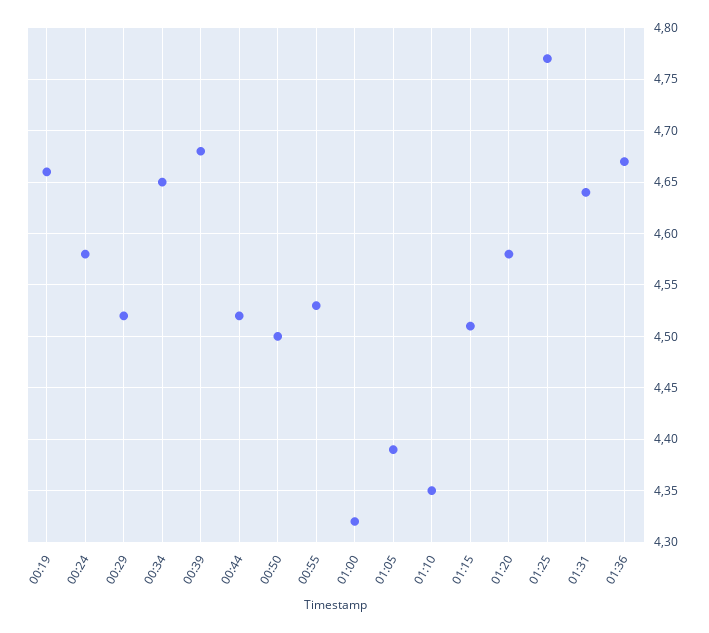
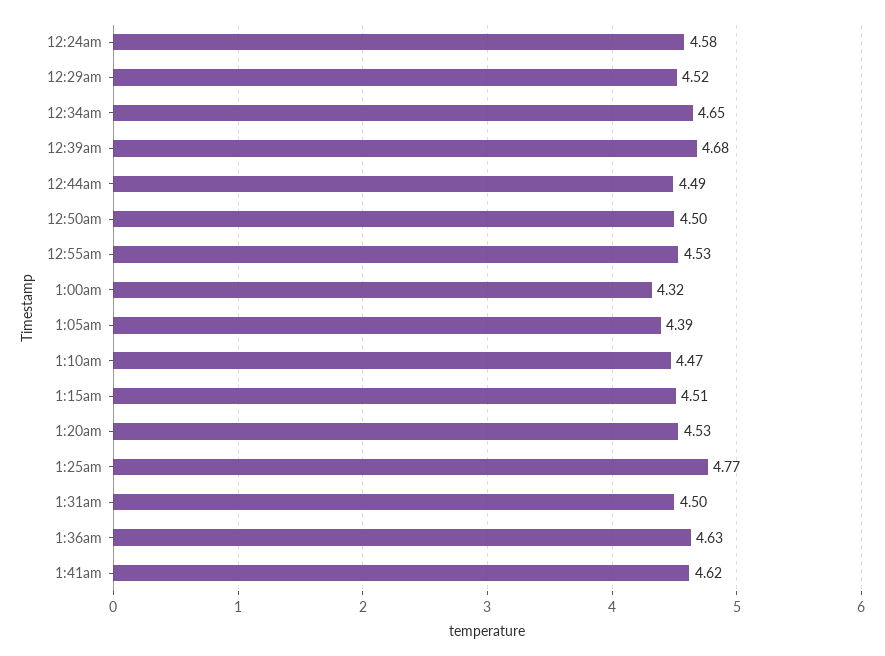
00:19: 4.66 -> none
00:44: 4.52 -> 4.49
01:10: 4.35 -> 4.47
01:20: 4.58 -> 4.53
01:31: 4.64 -> 4.5
01:36: 4.67 -> 4.63
1:41am: none -> 4.62

